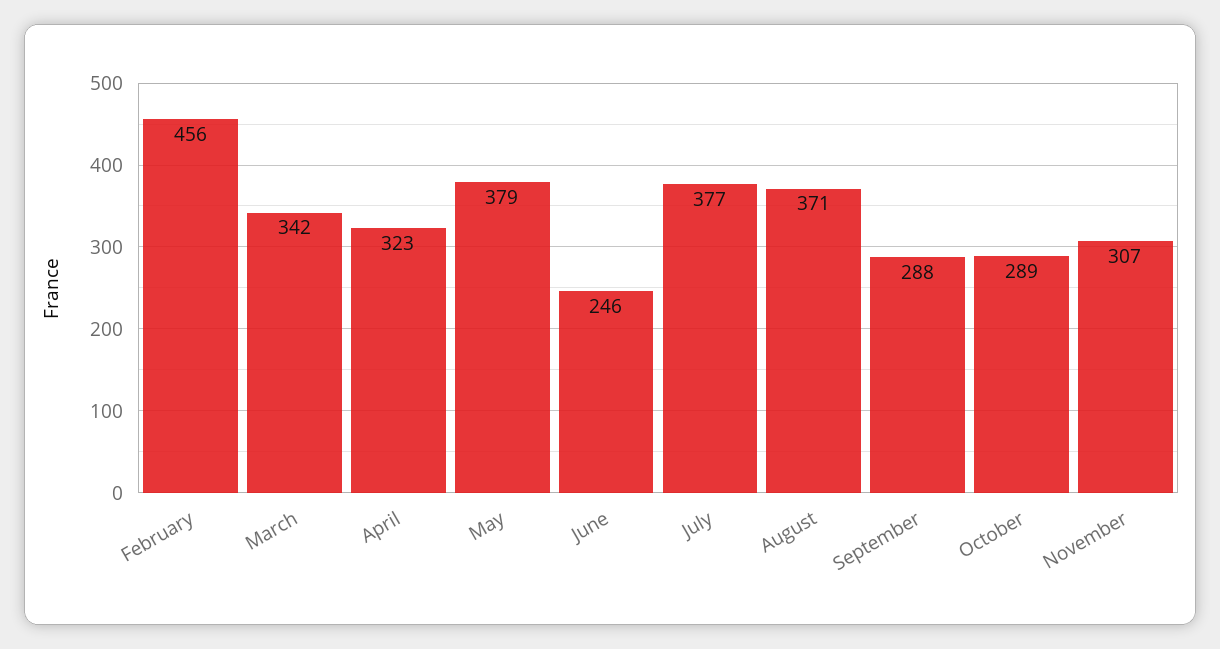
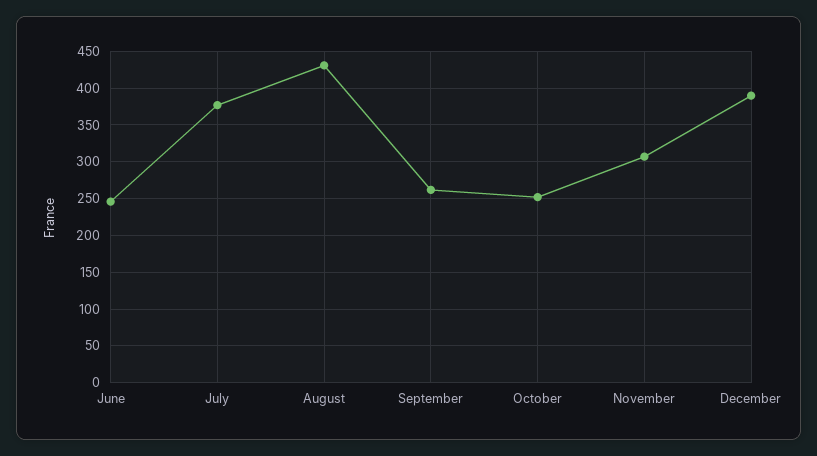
February: 456 -> none
March: 342 -> none
April: 323 -> none
May: 379 -> none
August: 371 -> 430
September: 288 -> 260
October: 289 -> 250
December: none -> 390

